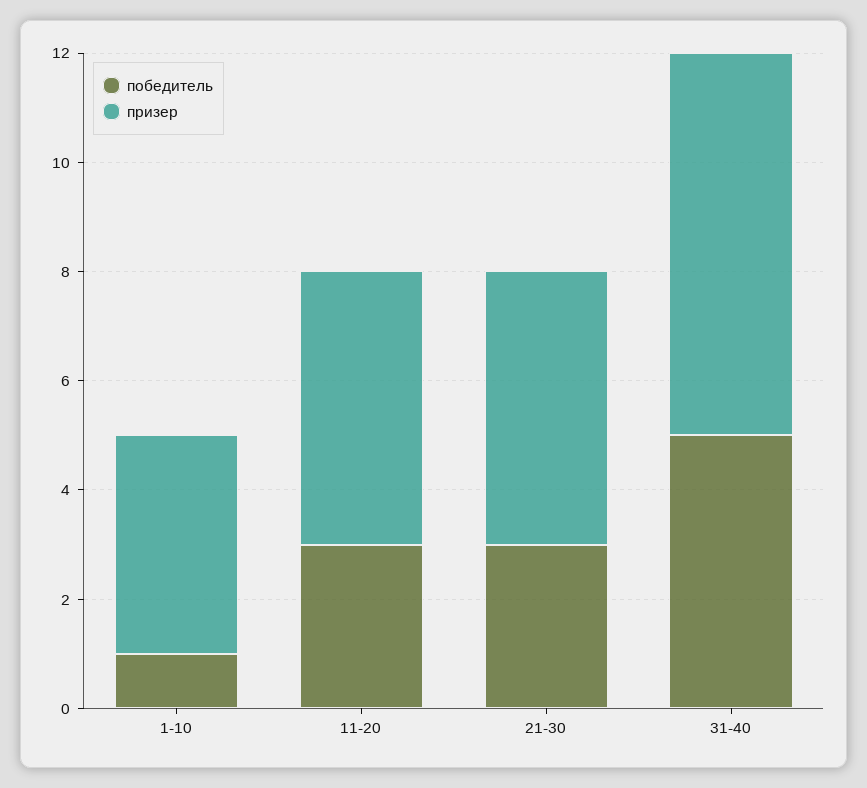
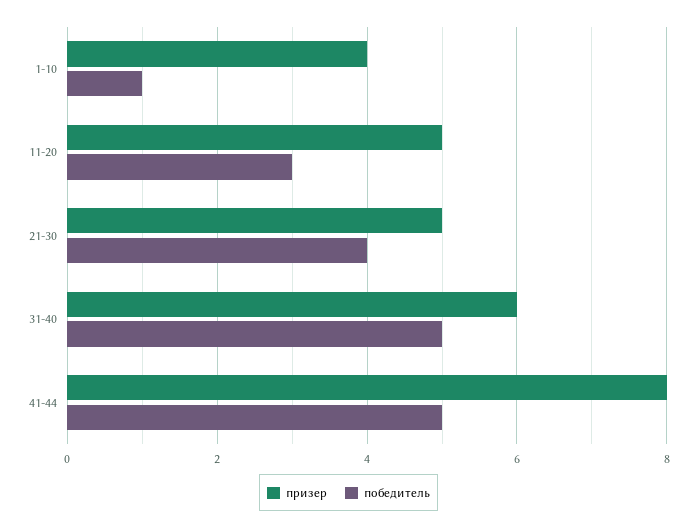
победитель, 21-30: 3 -> 4
призер, 31-40: 7 -> 6
призер, 41-44: none -> 8
победитель, 41-44: none -> 5

